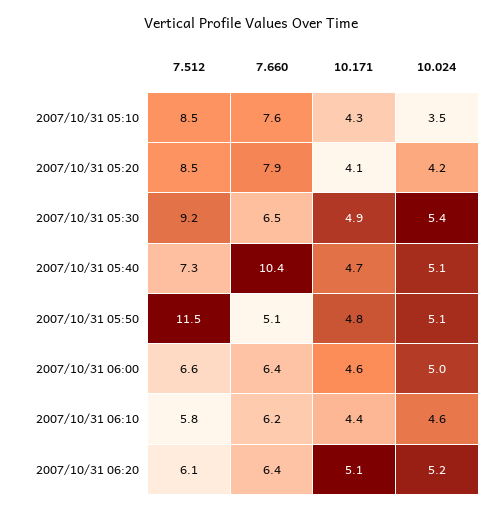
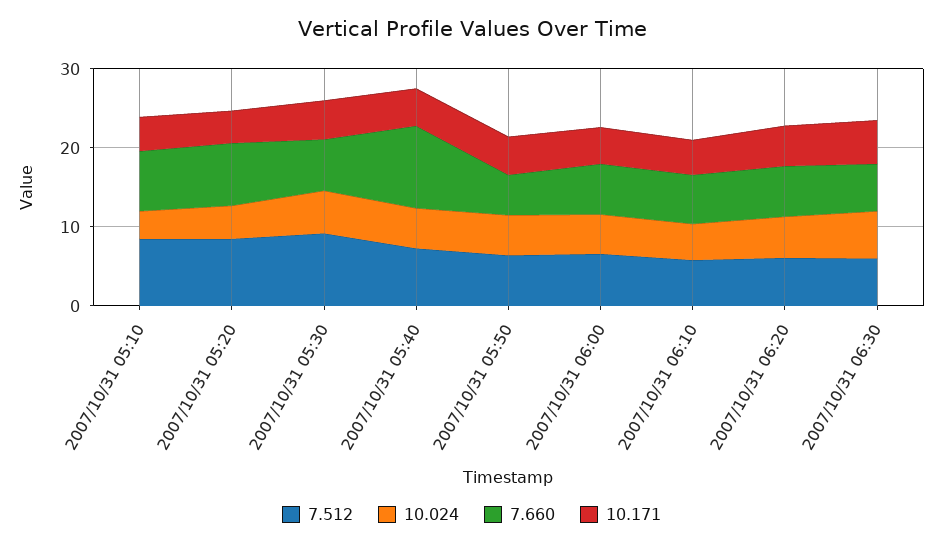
7.512, 2007/10/31 05:50: 11.5 -> 6
7.512, 2007/10/31 06:30: none -> 6
10.024, 2007/10/31 06:30: none -> 6
7.660, 2007/10/31 06:30: none -> 6
10.171, 2007/10/31 06:30: none -> 6

